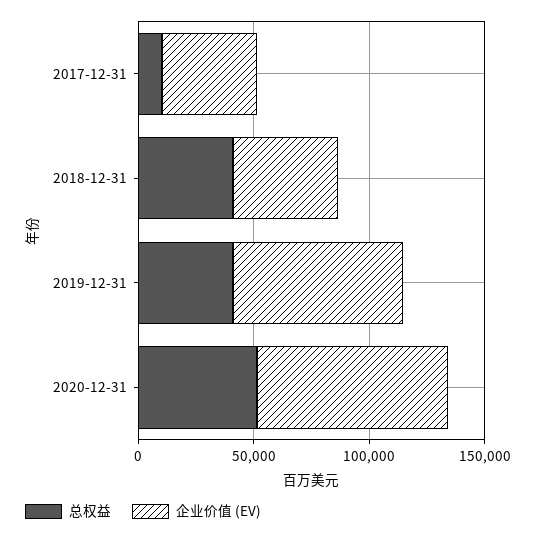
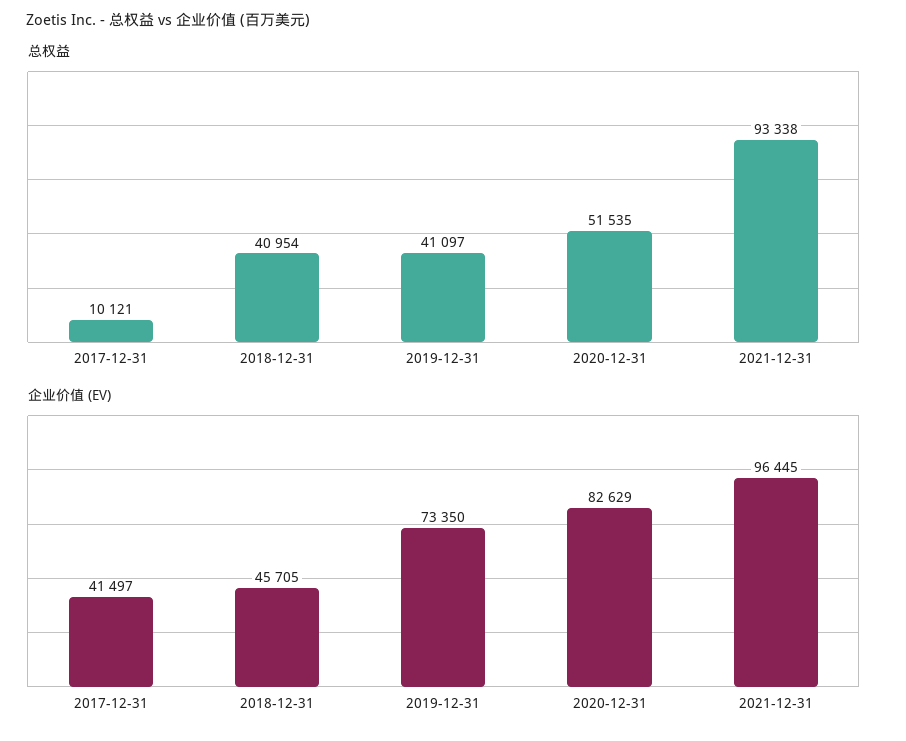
总权益, 2021-12-31: none -> 93338
企业价值 (EV), 2021-12-31: none -> 96445

